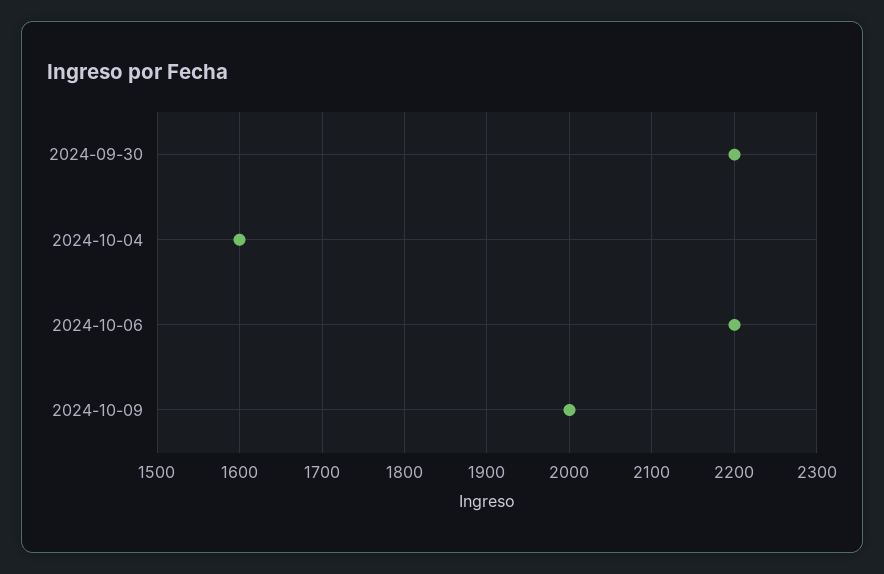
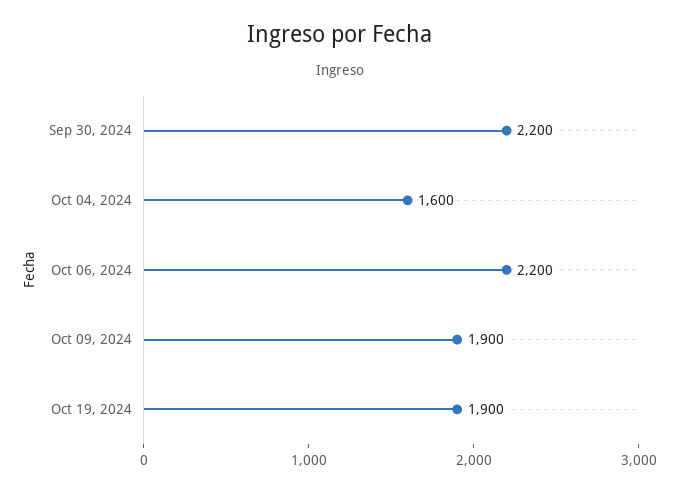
2024-10-09: 2000 -> 1900
Oct 19, 2024: none -> 1900

